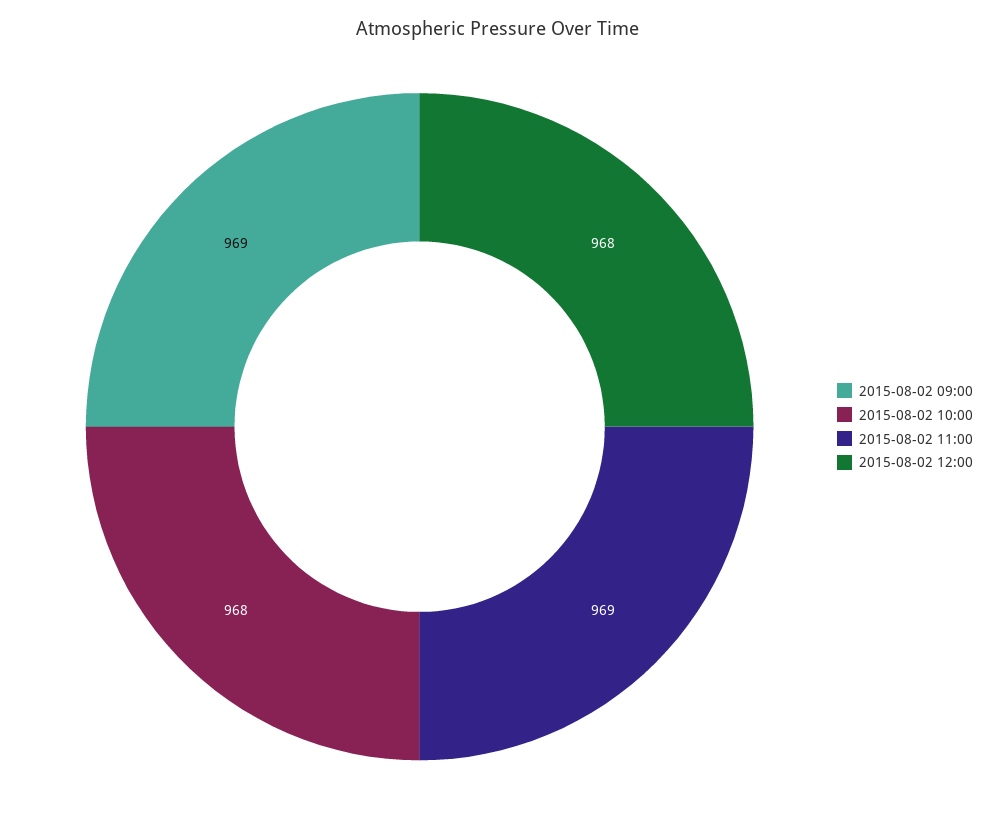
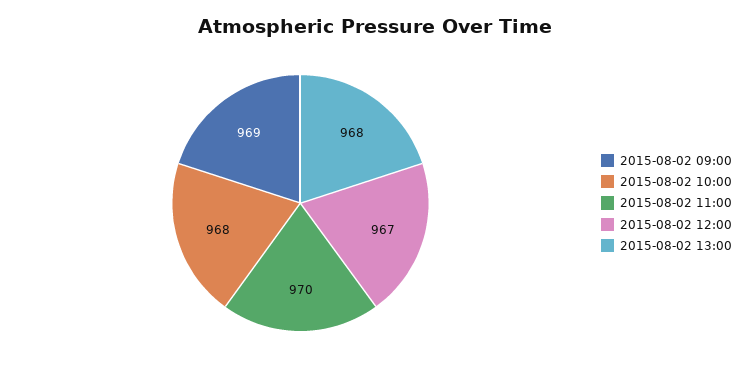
2015-08-02 11:00: 969 -> 970
2015-08-02 12:00: 968 -> 967
2015-08-02 13:00: none -> 968

